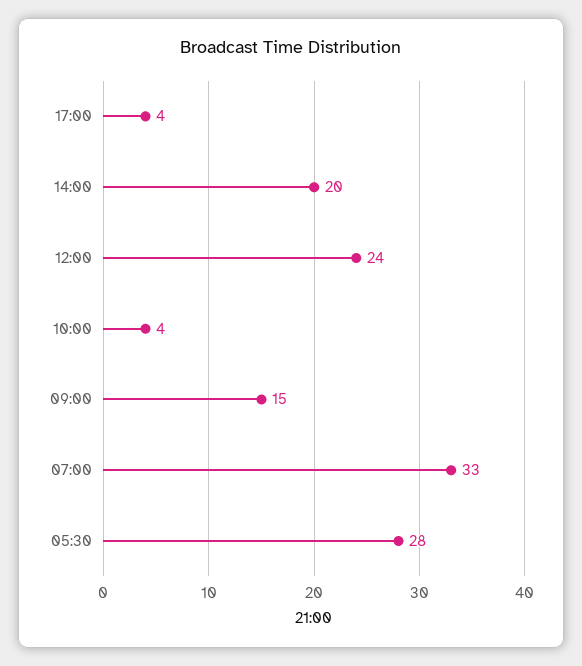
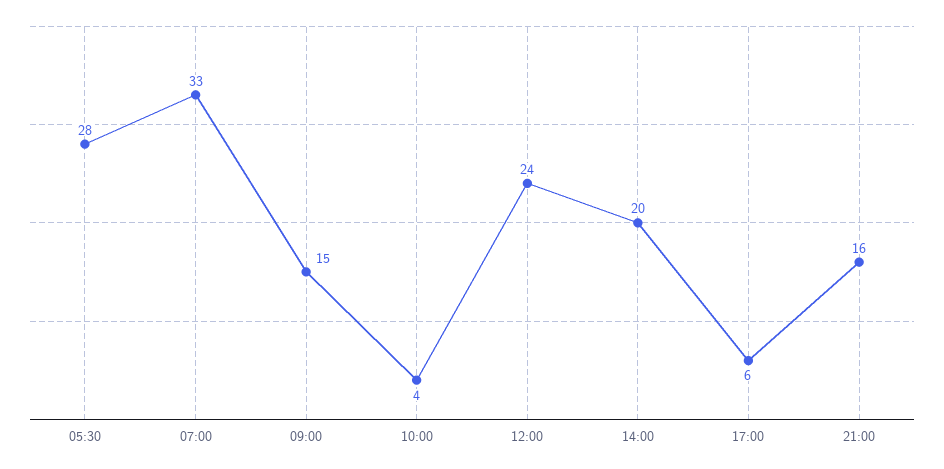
17:00: 4 -> 6
21:00: none -> 16

